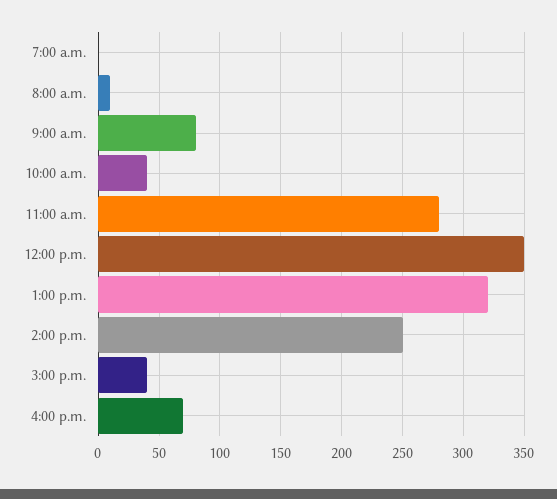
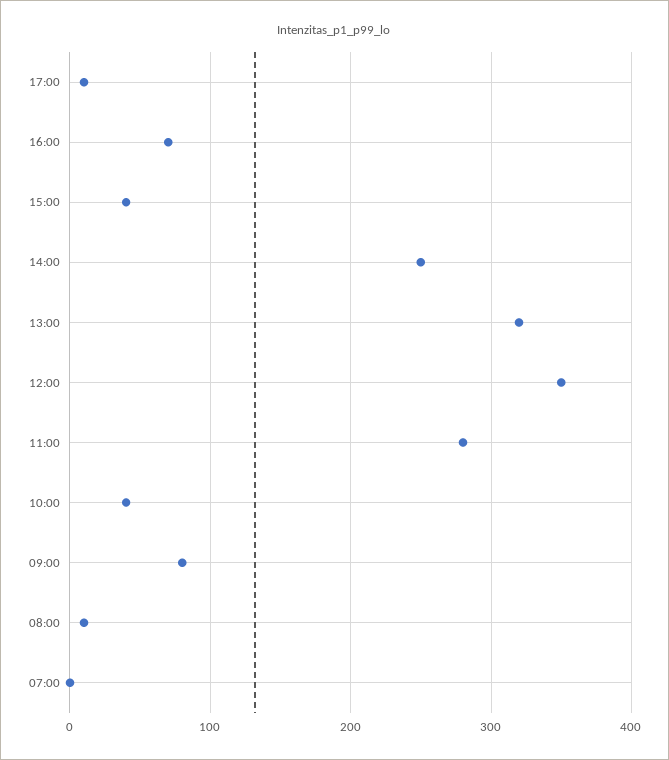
17:00: none -> 10

